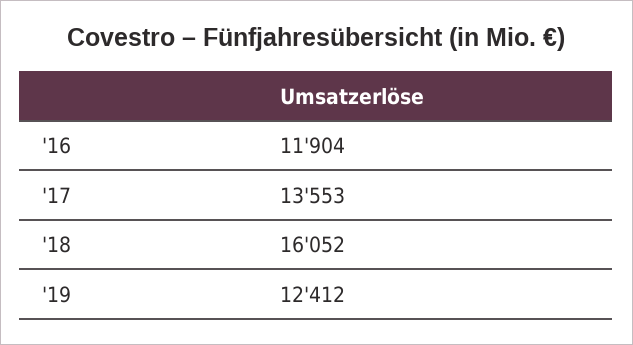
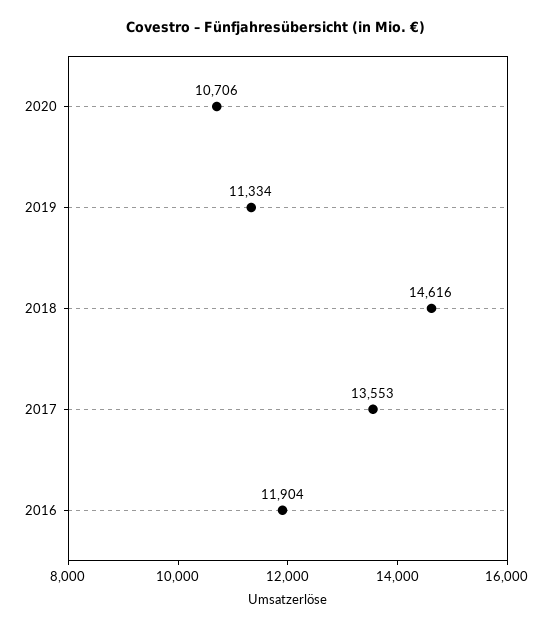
'18: 16052 -> 14616
'19: 12412 -> 11334
2020: none -> 10706

